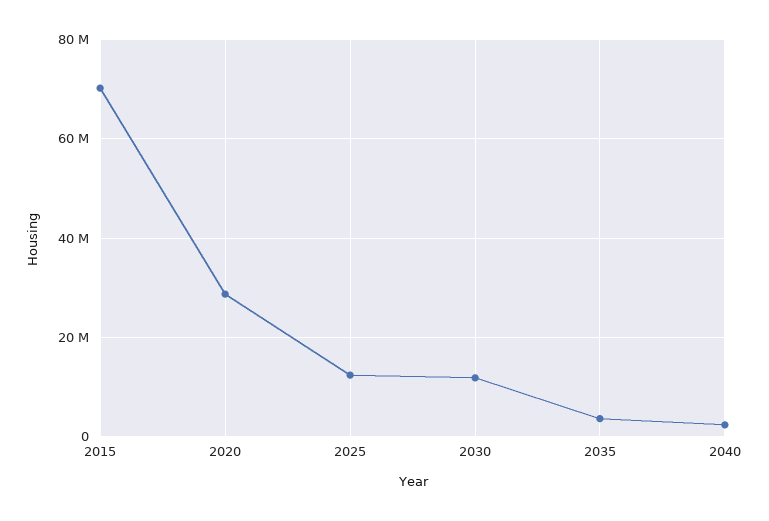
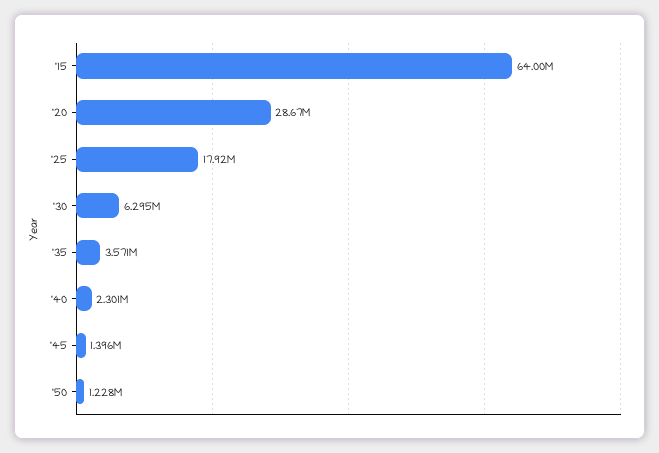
2015: 70000000 -> 64000000
2025: 12000000 -> 17920000
2030: 12000000 -> 6295000
'45: none -> 1396000
'50: none -> 1228000

